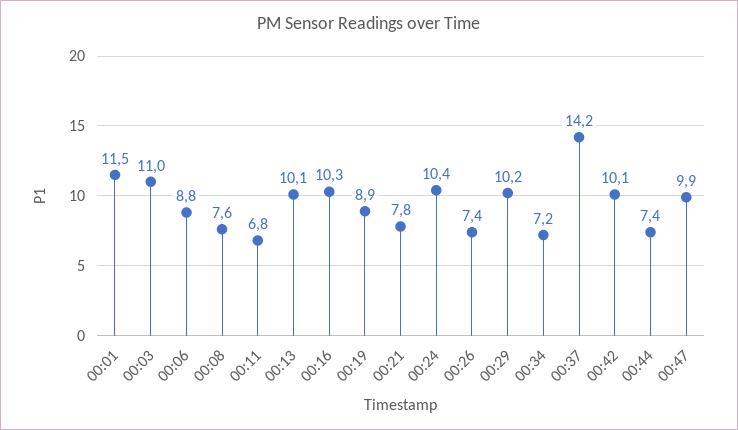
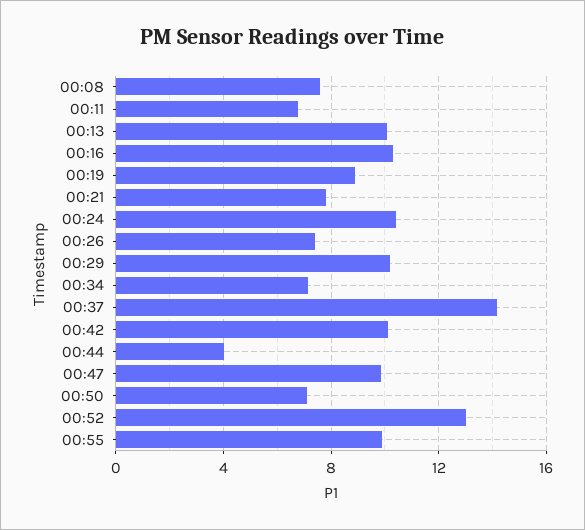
00:01: 11.5 -> none
00:03: 11 -> none
00:06: 8.8 -> none
00:44: 7.4 -> 4
00:50: none -> 7
00:52: none -> 13
00:55: none -> 10

